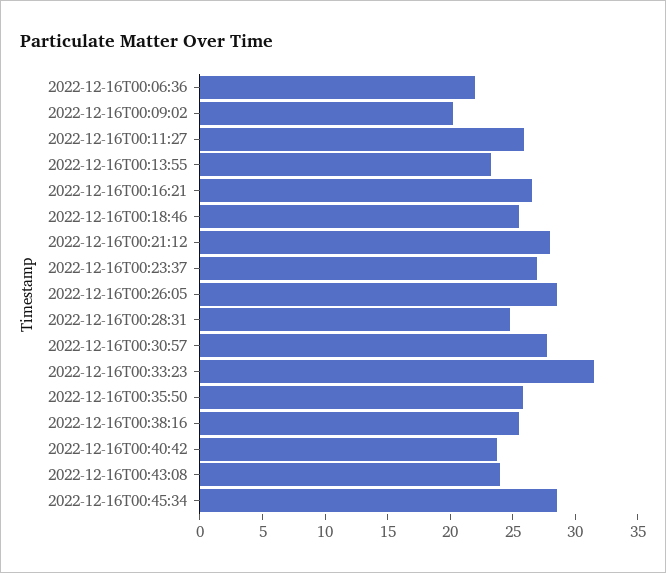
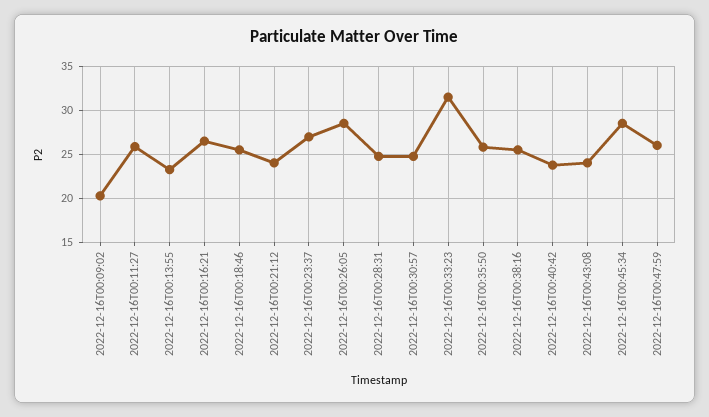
2022-12-16T00:06:36: 22 -> none
2022-12-16T00:21:12: 28 -> 24
2022-12-16T00:30:57: 28 -> 25
2022-12-16T00:47:59: none -> 26

